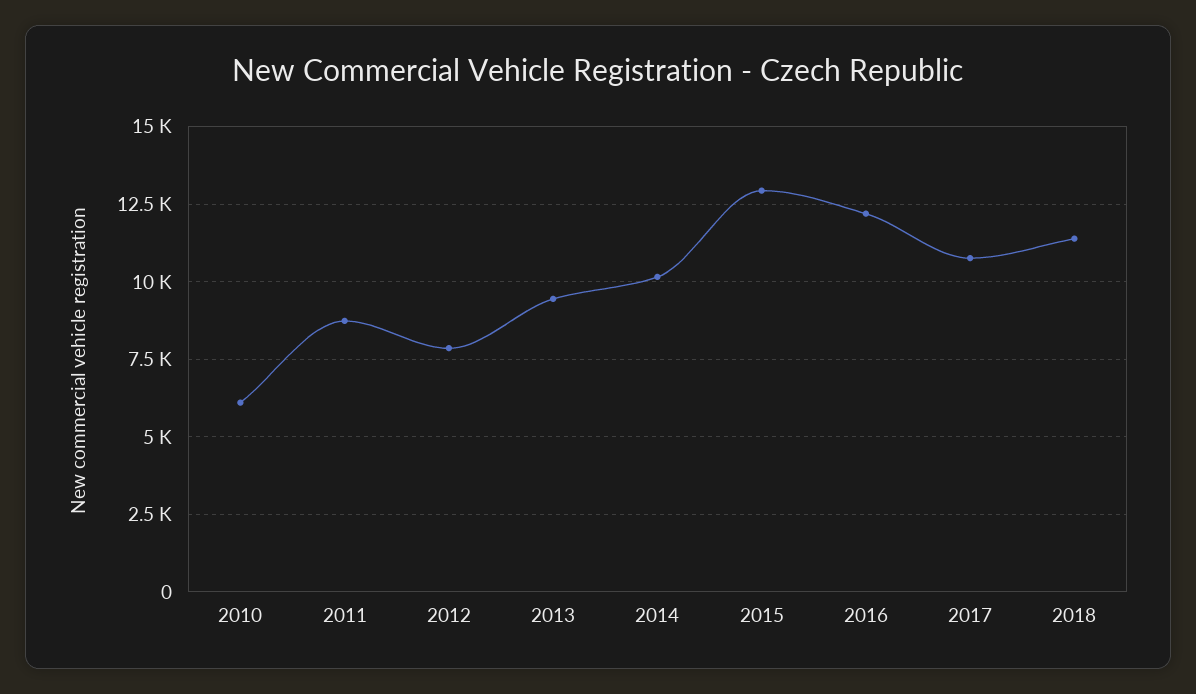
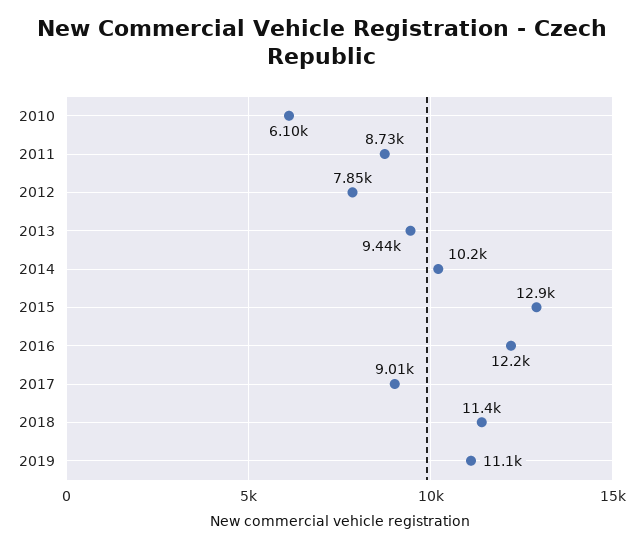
2017: 10750 -> 9010
2019: none -> 11100

